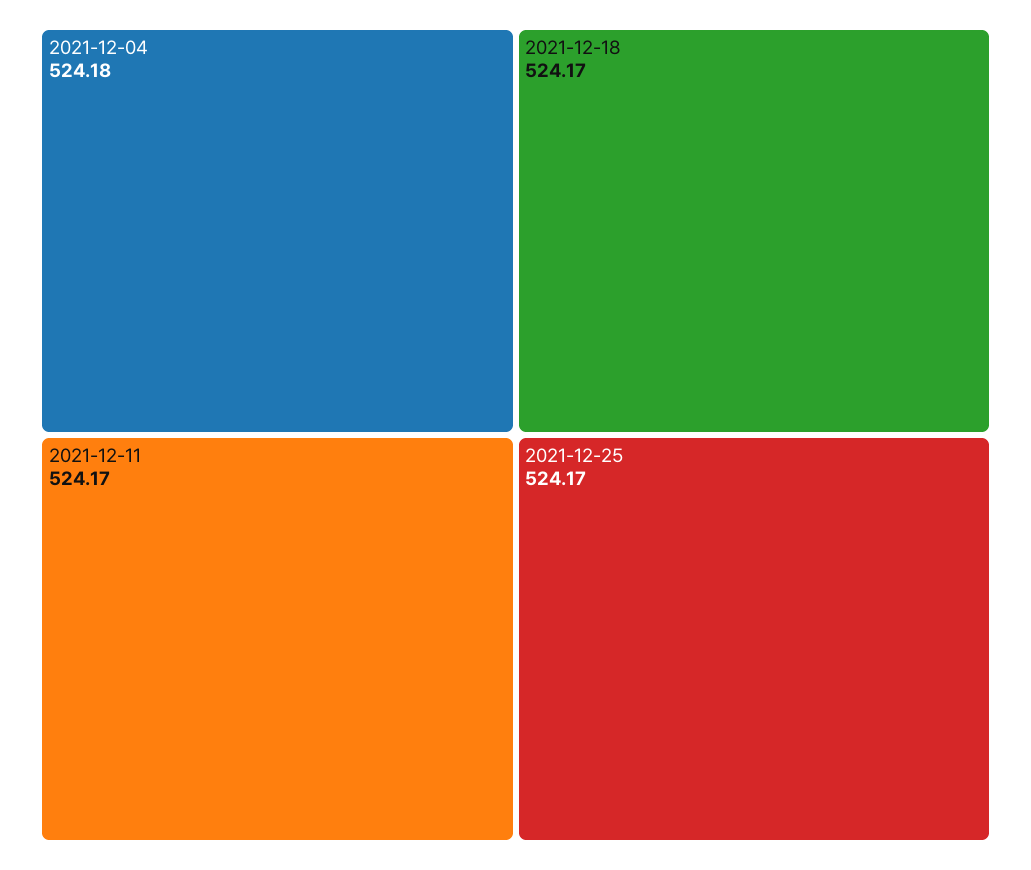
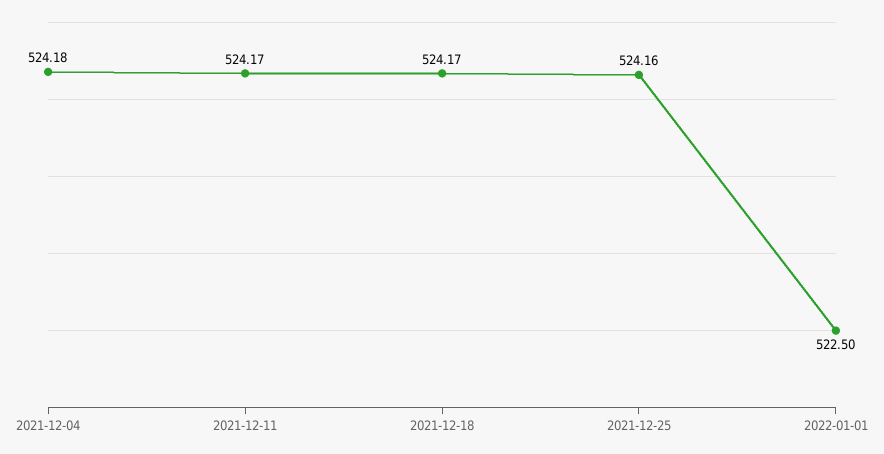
2021-12-25: 524.17 -> 524.16
2022-01-01: none -> 522.5

